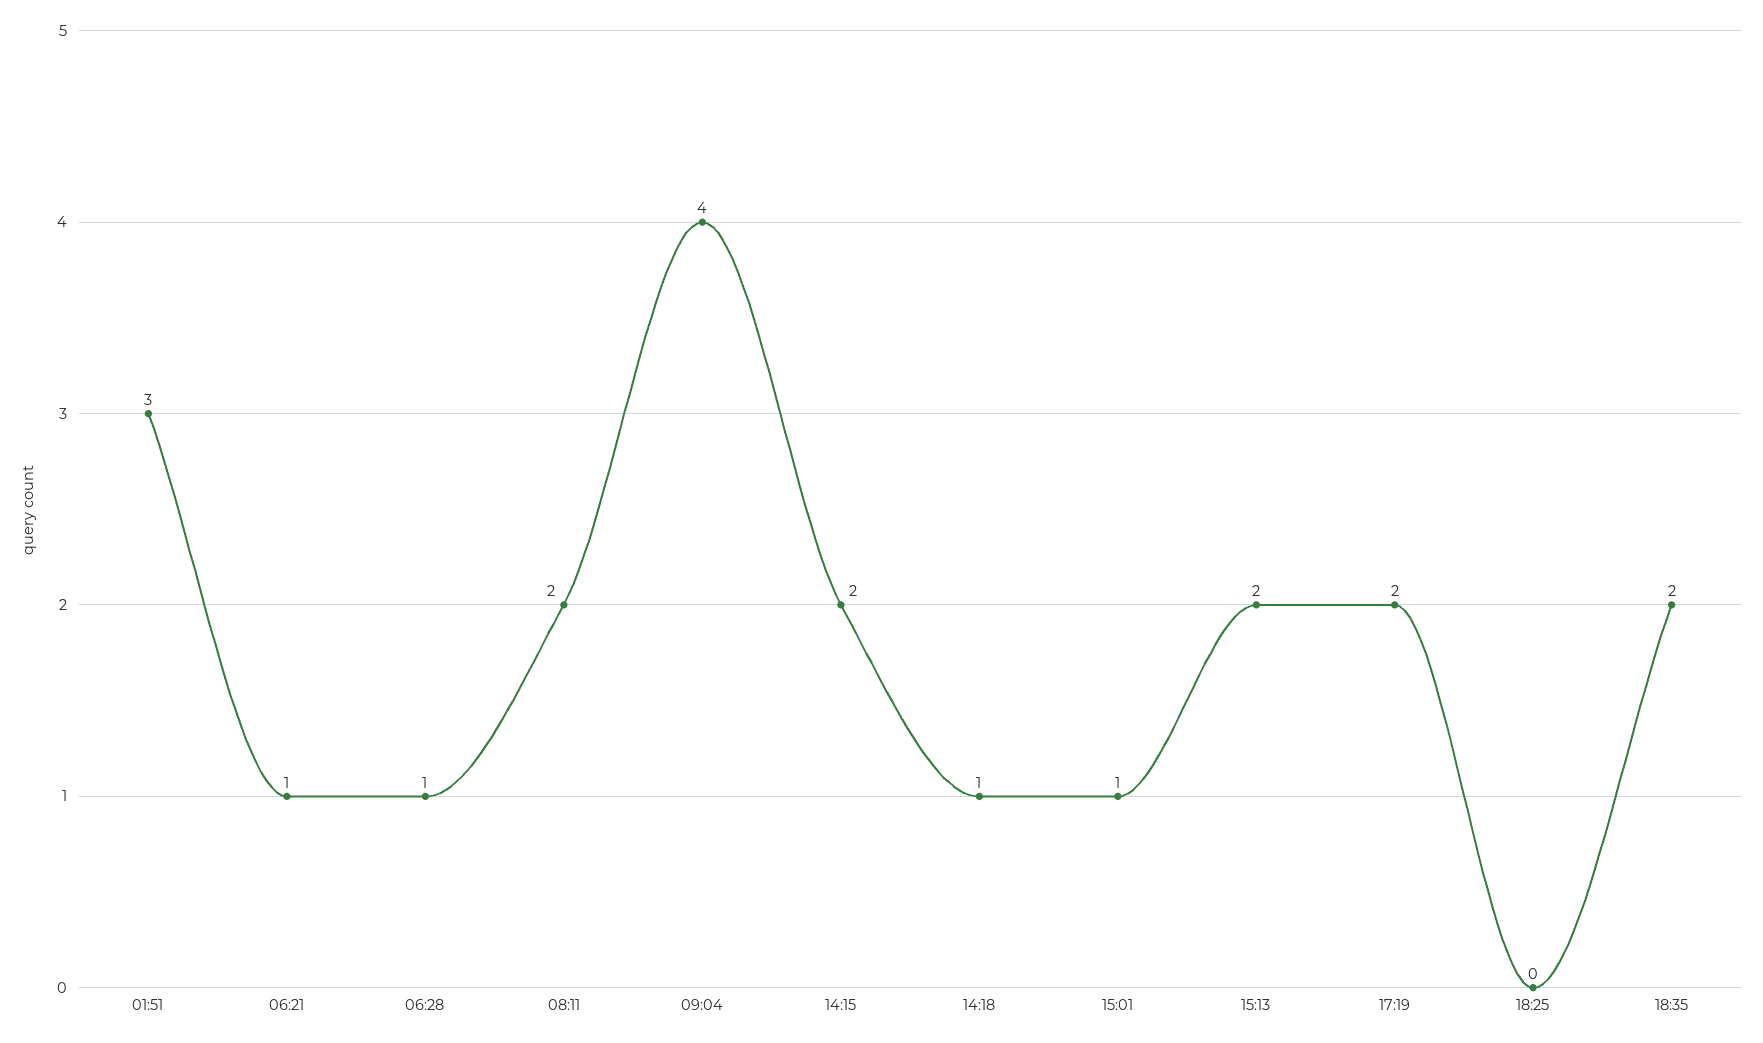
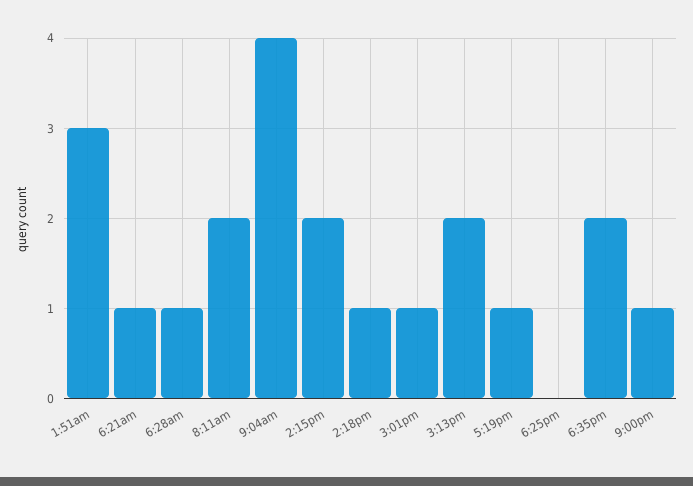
17:19: 2 -> 1
9:00pm: none -> 1

